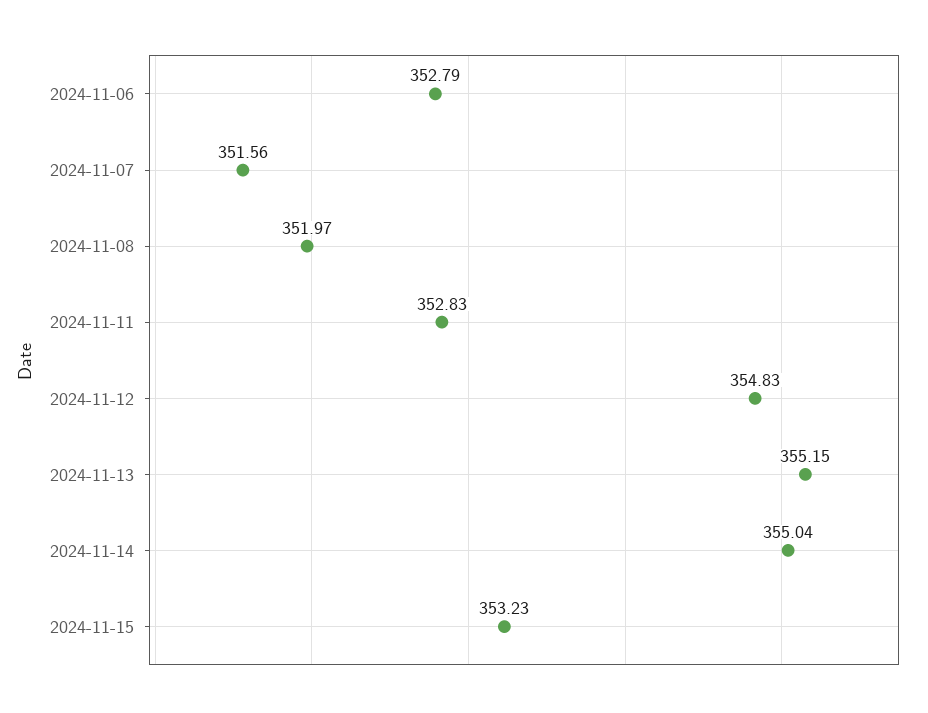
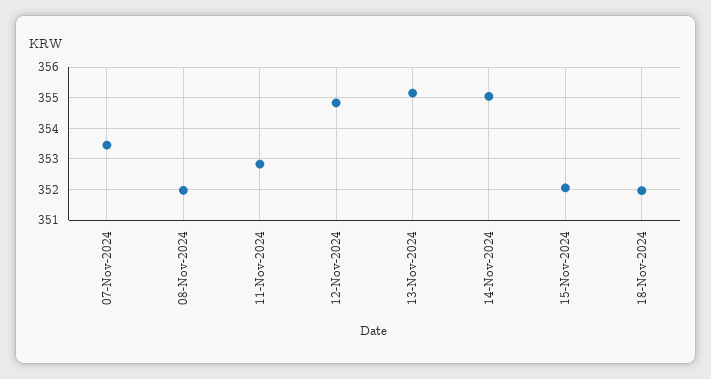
2024-11-06: 352.79 -> none
2024-11-07: 351.56 -> 353.4
2024-11-15: 353.23 -> 352
18-Nov-2024: none -> 352

